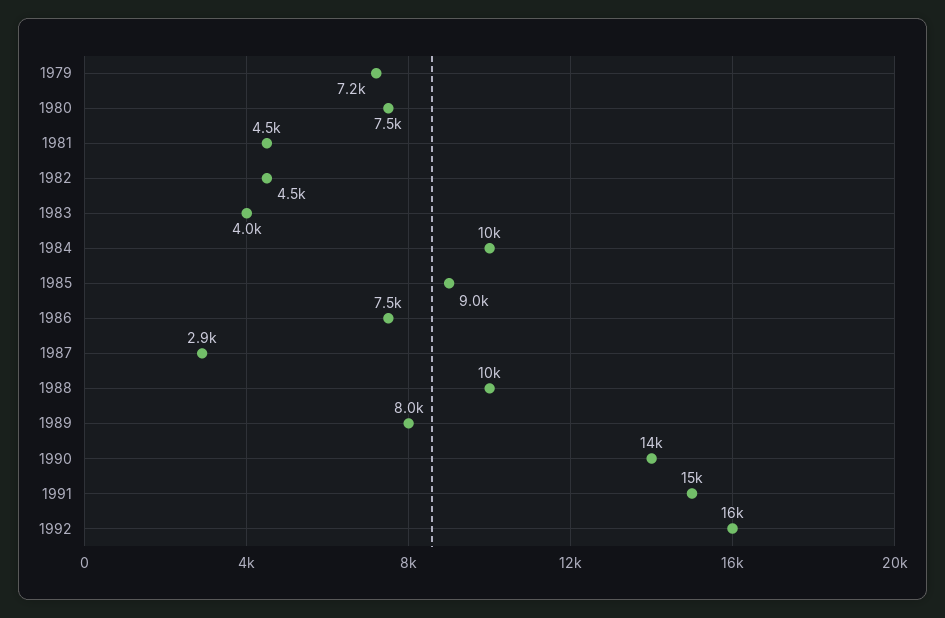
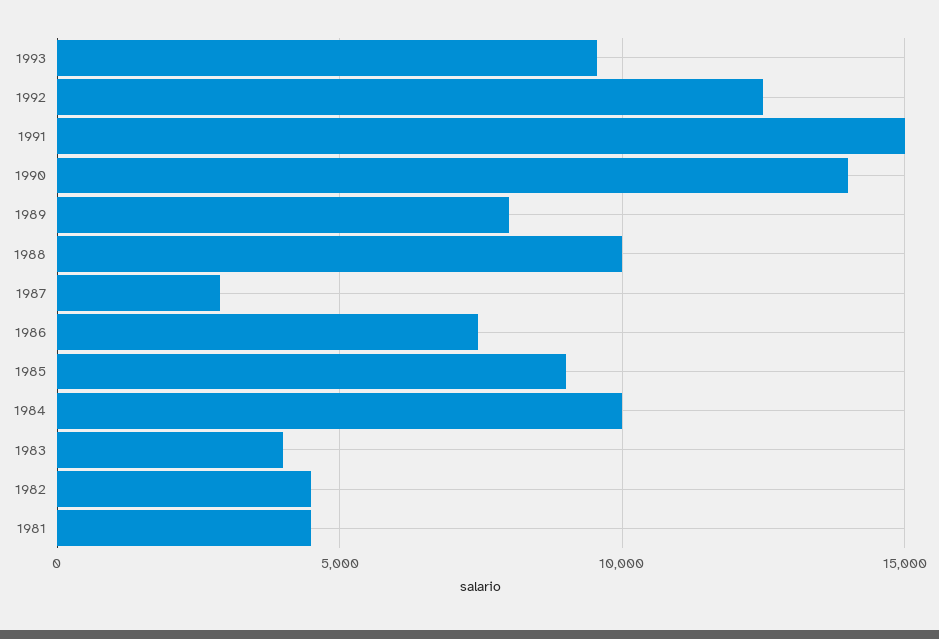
1979: 7200 -> none
1980: 7500 -> none
1992: 16000 -> 12500
1993: none -> 9500

